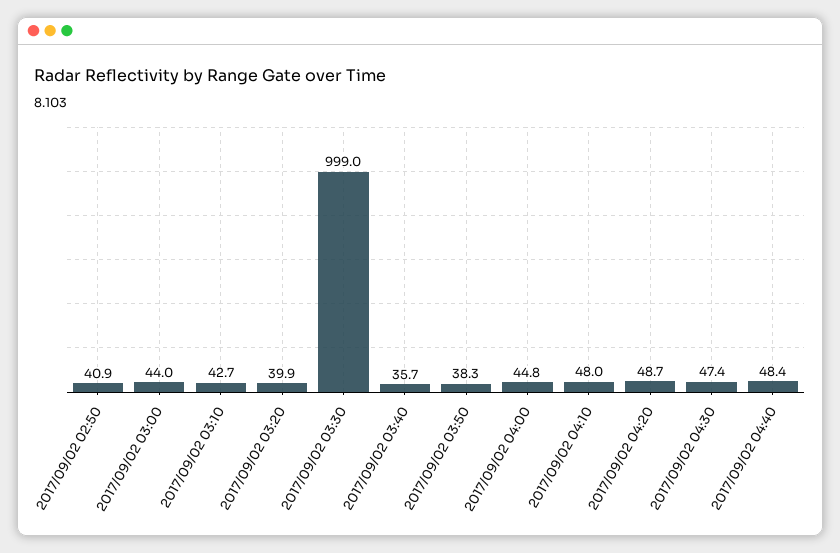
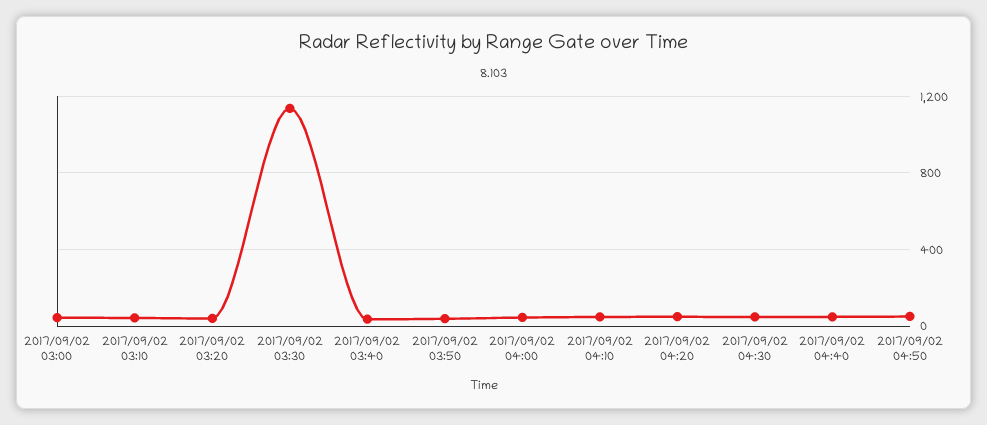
2017/09/02 02:50: 40.9 -> none
2017/09/02 03:30: 999 -> 1150
2017/09/02 04:50: none -> 50

